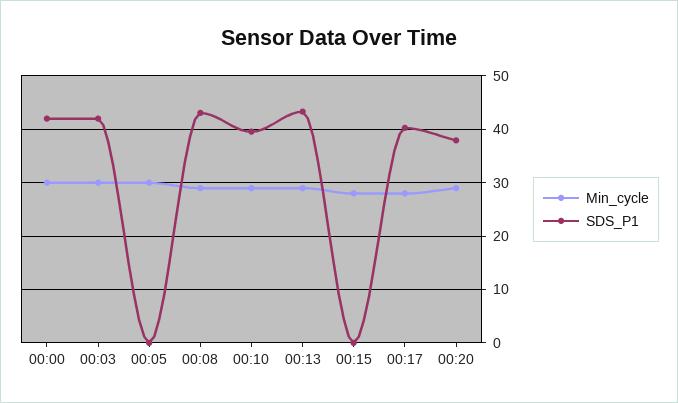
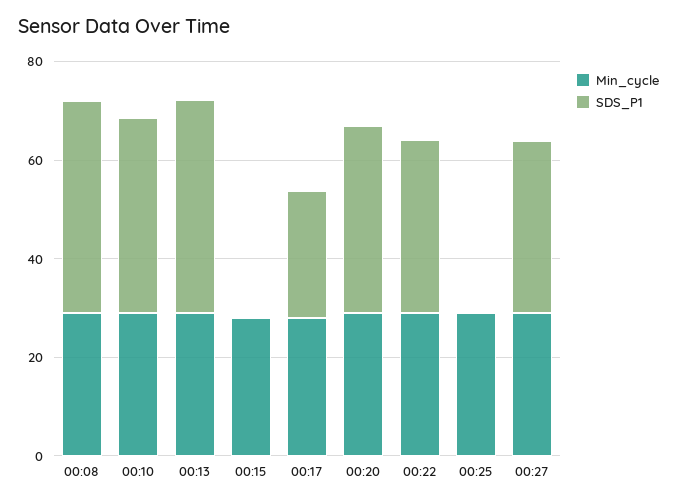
Min_cycle, 00:00: 30 -> none
SDS_P1, 00:00: 42 -> none
Min_cycle, 00:03: 30 -> none
SDS_P1, 00:03: 42 -> none
Min_cycle, 00:05: 30 -> none
SDS_P1, 00:05: 0 -> none
SDS_P1, 00:17: 40 -> 25
Min_cycle, 00:22: none -> 30
SDS_P1, 00:22: none -> 35
Min_cycle, 00:25: none -> 30
SDS_P1, 00:25: none -> 0
Min_cycle, 00:27: none -> 30
SDS_P1, 00:27: none -> 35

